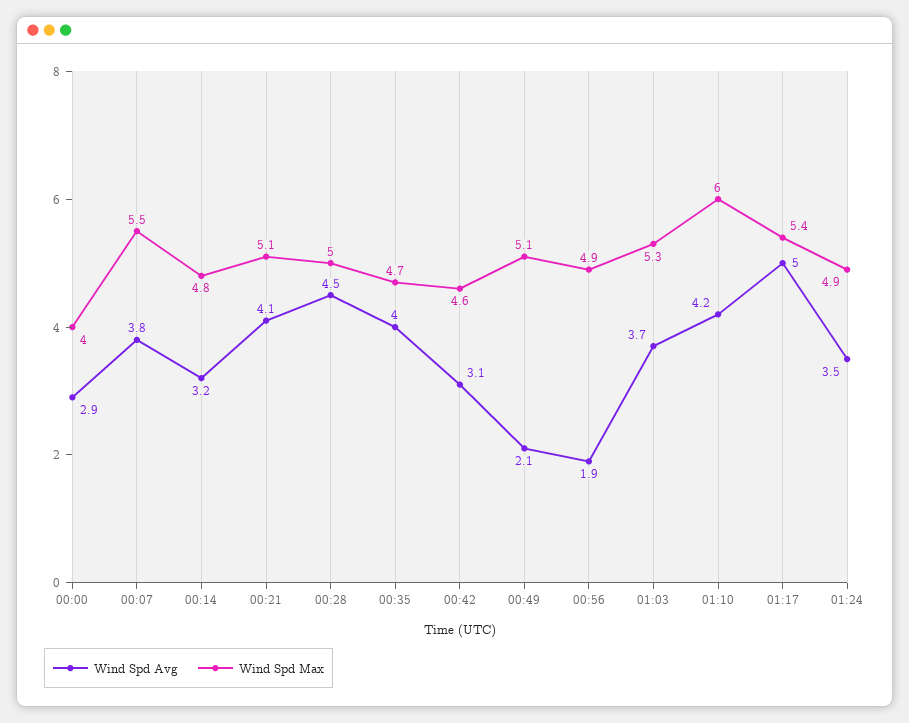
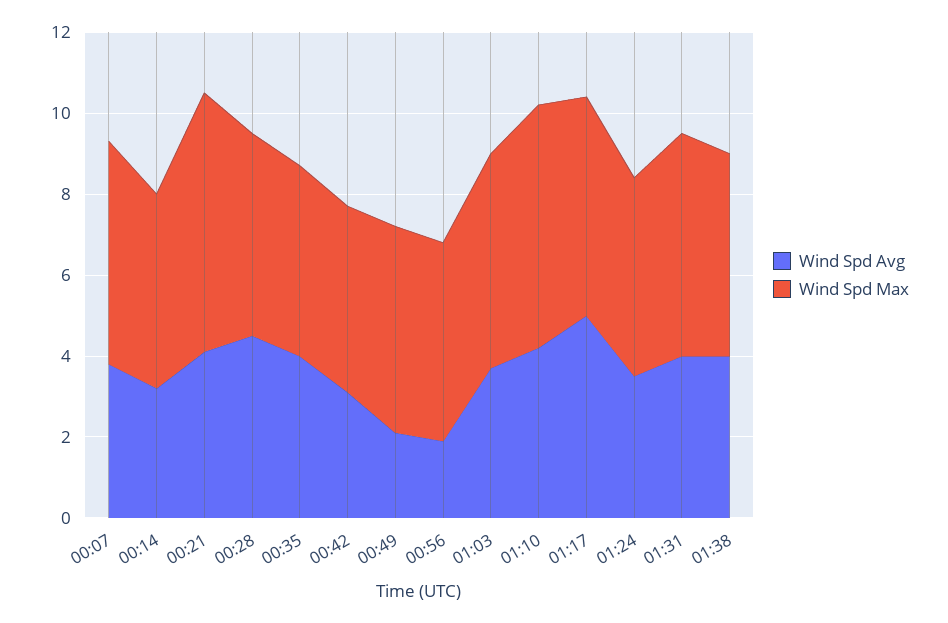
Wind Spd Avg, 00:00: 2.9 -> none
Wind Spd Max, 00:00: 4 -> none
Wind Spd Max, 00:21: 5.1 -> 6.5
Wind Spd Avg, 01:31: none -> 4
Wind Spd Max, 01:31: none -> 5.5
Wind Spd Avg, 01:38: none -> 4
Wind Spd Max, 01:38: none -> 5

